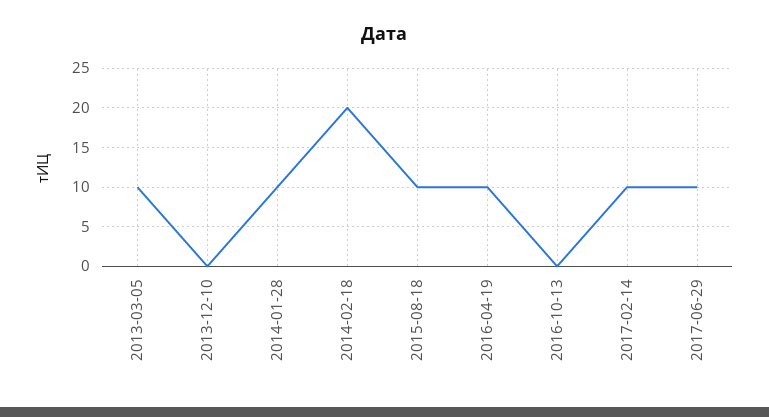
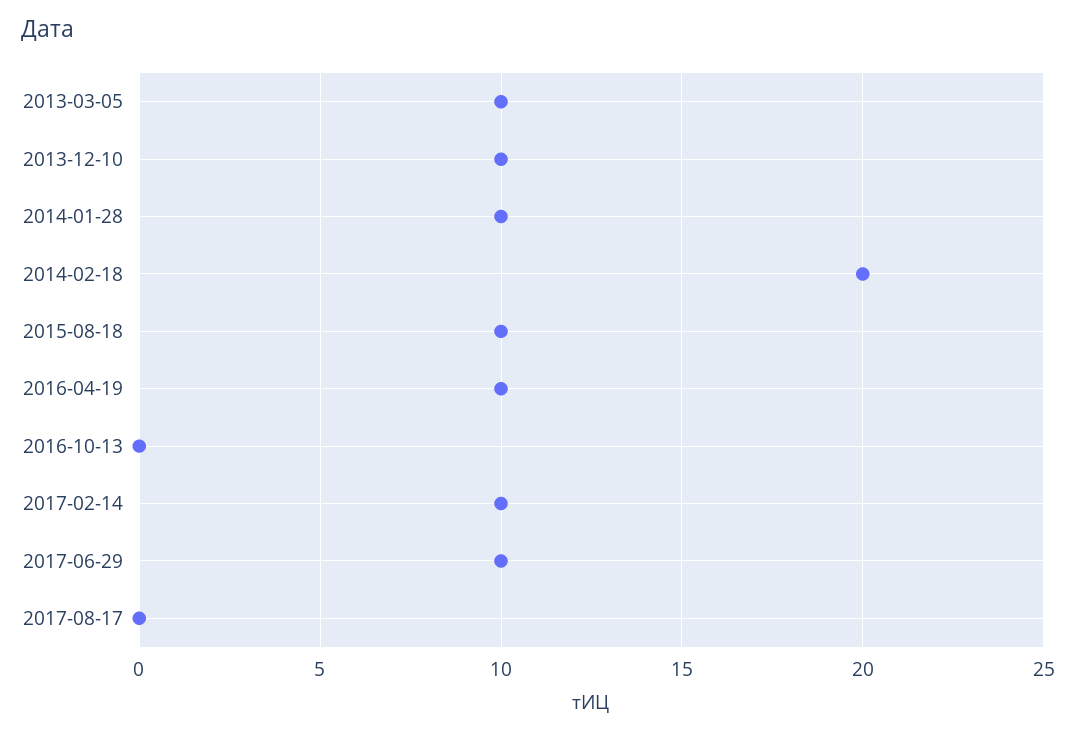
2013-12-10: 0 -> 10
2017-08-17: none -> 0

